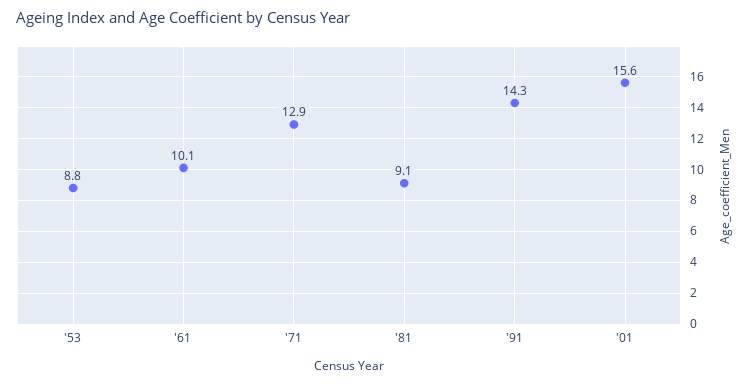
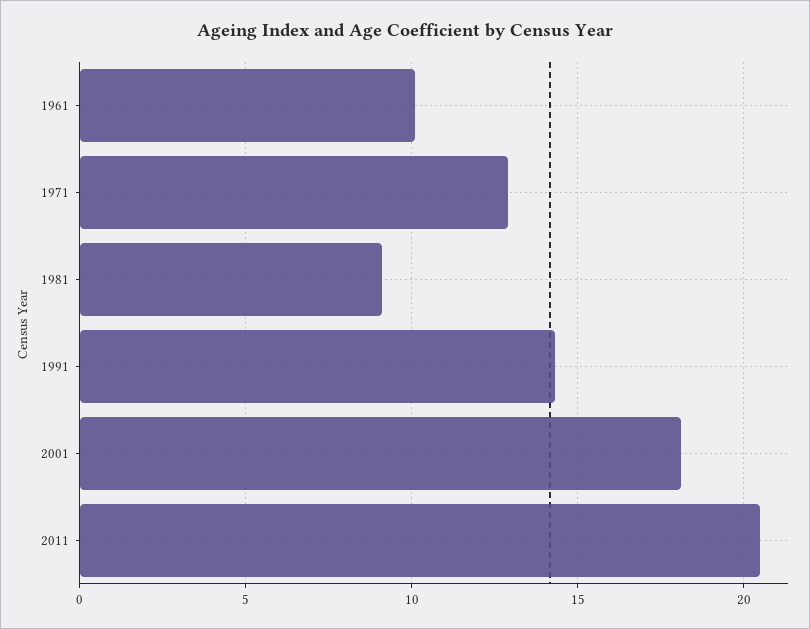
'53: 8.8 -> none
'01: 15.6 -> 18
2011: none -> 20.5

